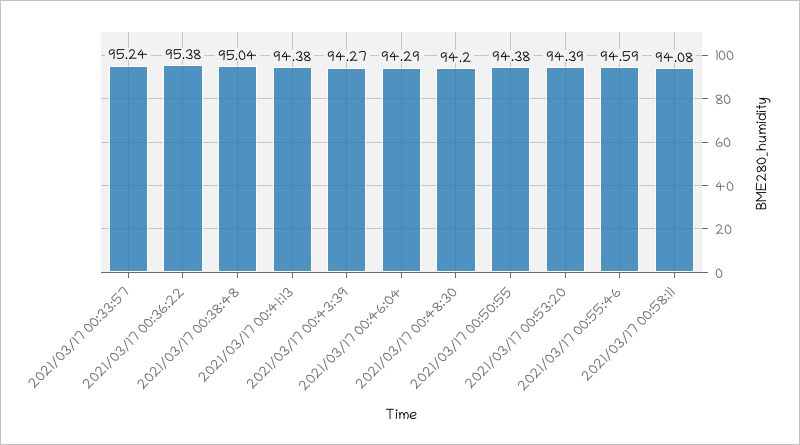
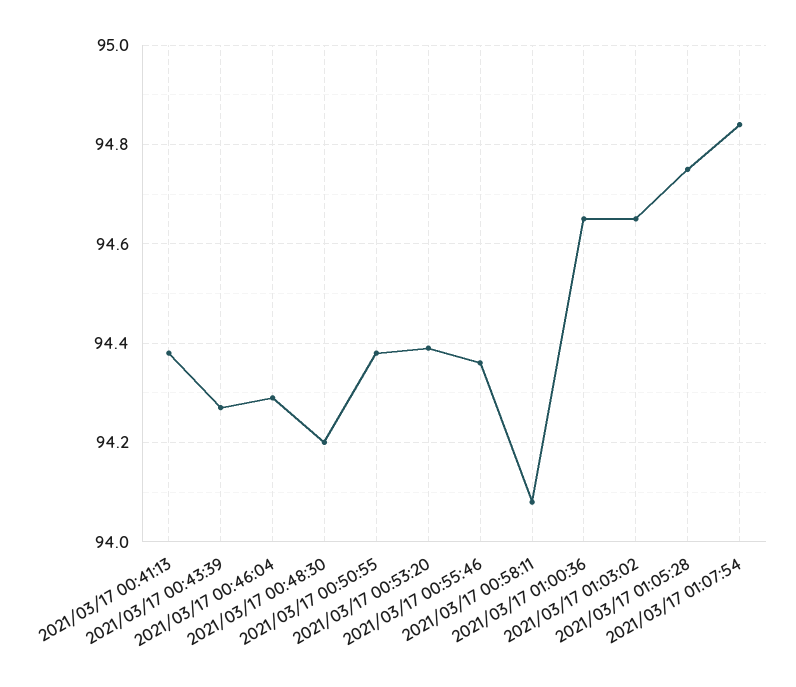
2021/03/17 00:33:57: 95.24 -> none
2021/03/17 00:36:22: 95.38 -> none
2021/03/17 00:38:48: 95.04 -> none
2021/03/17 00:55:46: 94.59 -> 94.35
2021/03/17 01:00:36: none -> 94.65
2021/03/17 01:03:02: none -> 94.65
2021/03/17 01:05:28: none -> 94.75
2021/03/17 01:07:54: none -> 94.85

